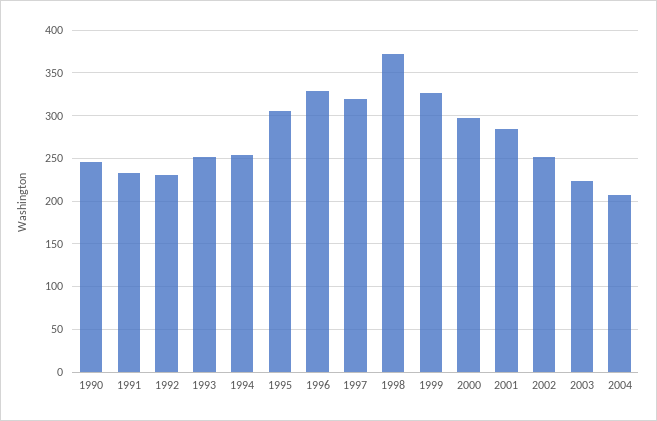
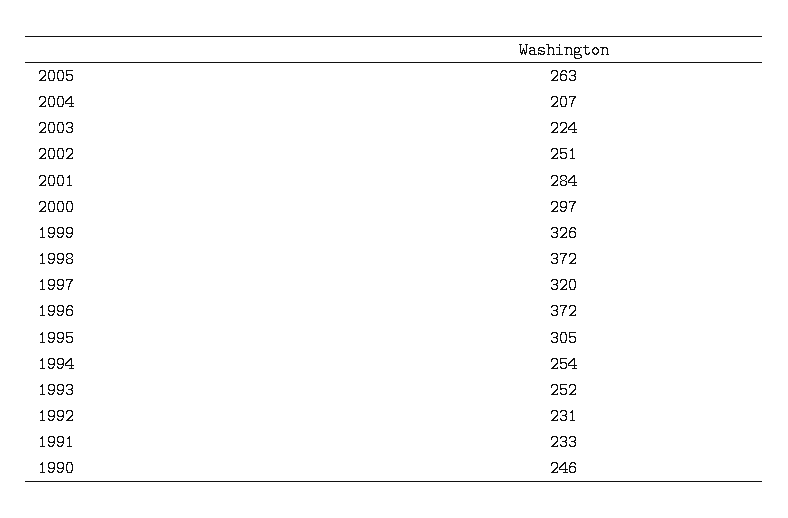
1996: 330 -> 372
2005: none -> 263

